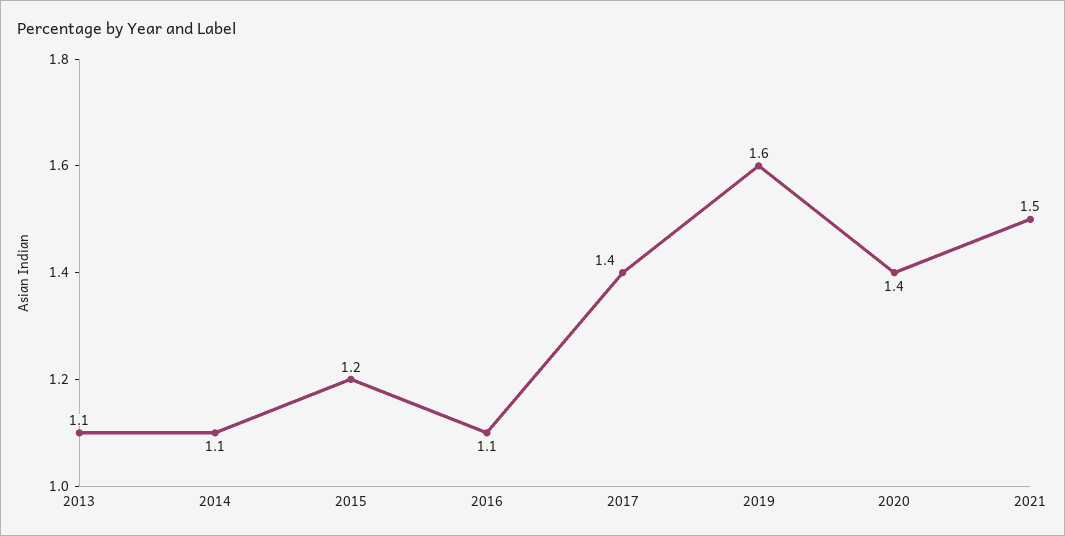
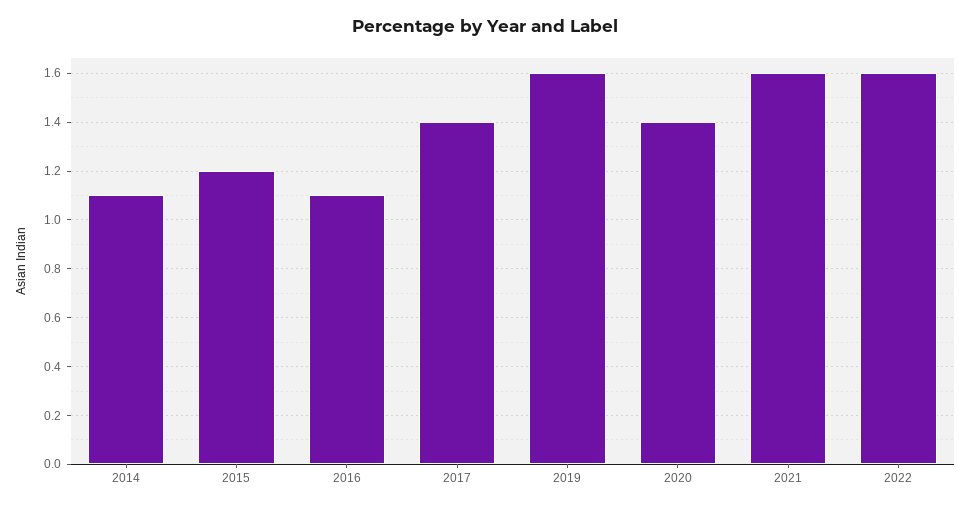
2013: 1.1 -> none
2021: 1.5 -> 1.6
2022: none -> 1.6

